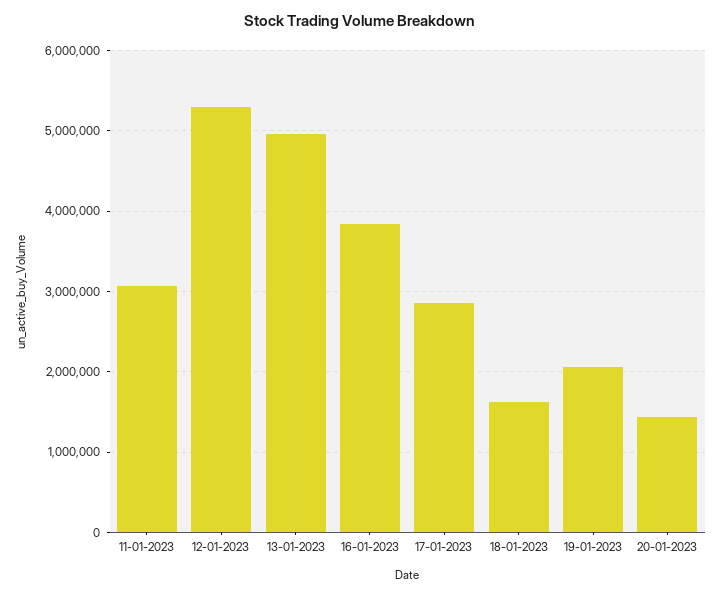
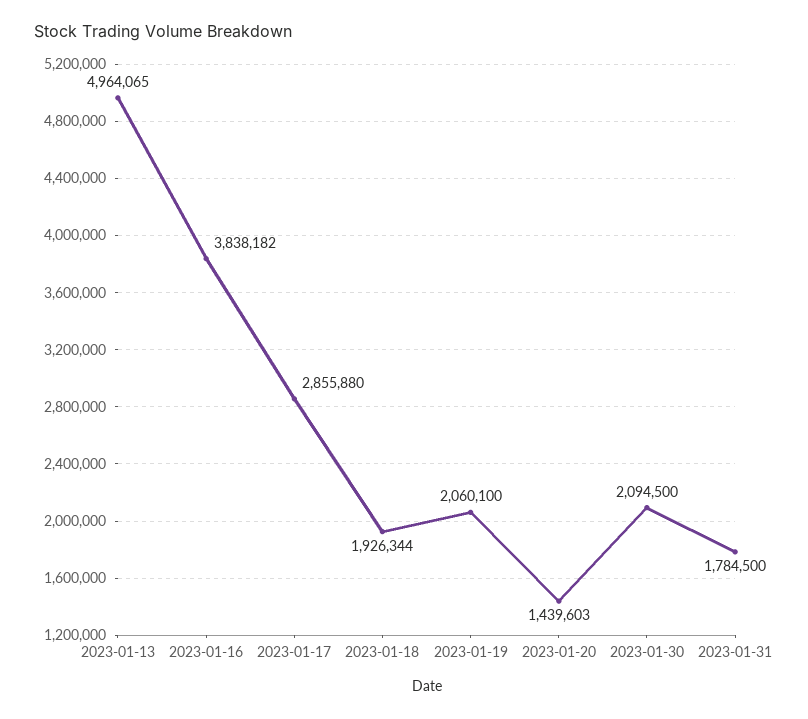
11-01-2023: 3100000 -> none
12-01-2023: 5300000 -> none
18-01-2023: 1600000 -> 1926344
2023-01-30: none -> 2094500
2023-01-31: none -> 1784500

